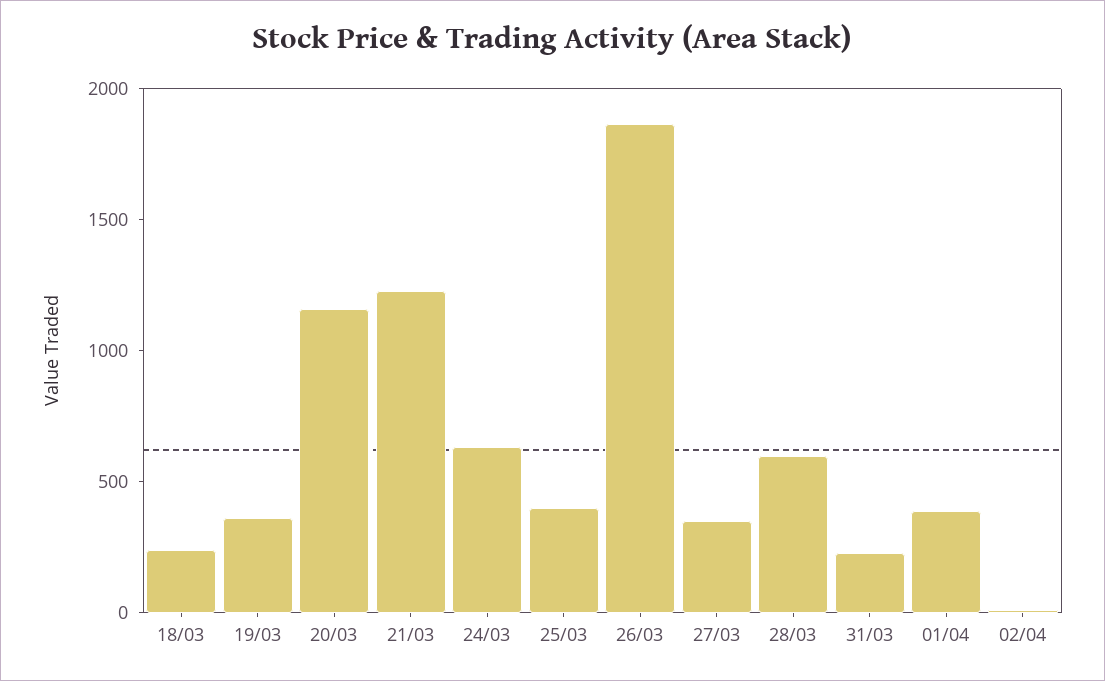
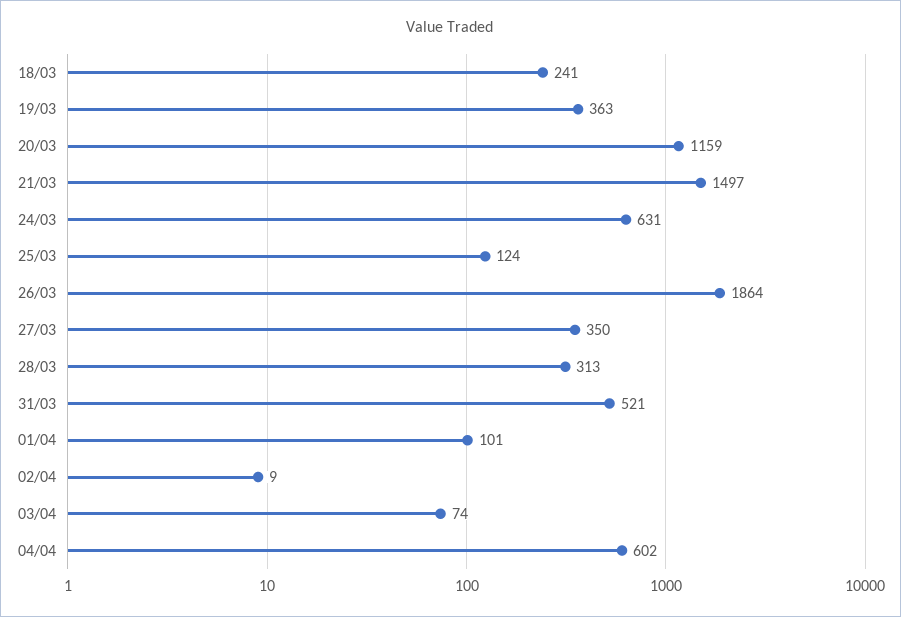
21/03: 1200 -> 1497
25/03: 400 -> 124
28/03: 600 -> 313
31/03: 200 -> 521
01/04: 400 -> 101
03/04: none -> 74
04/04: none -> 602

